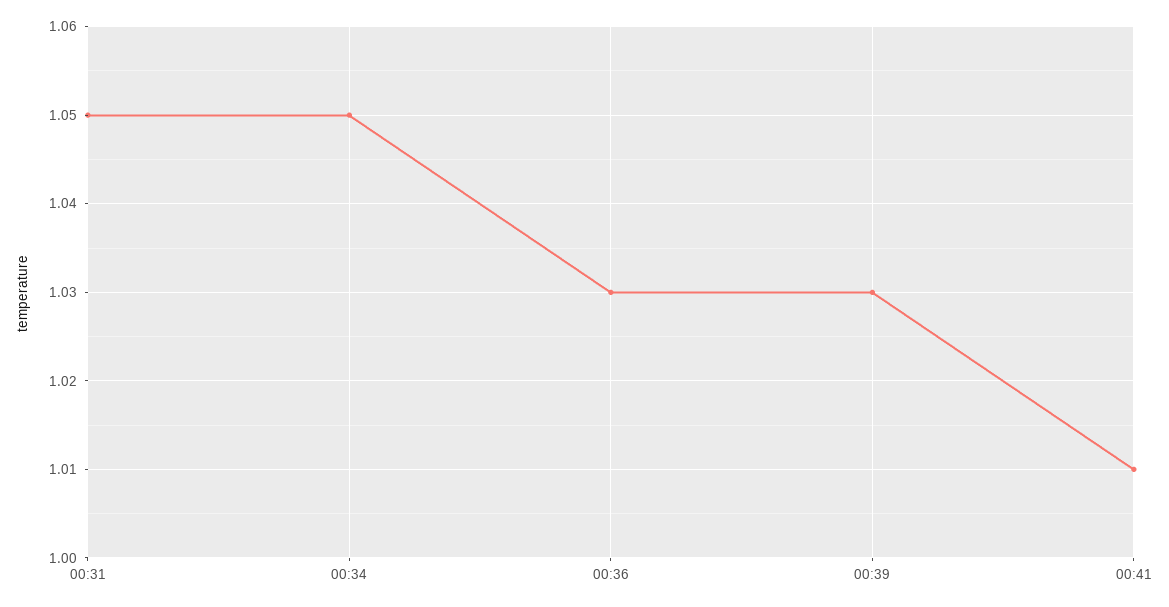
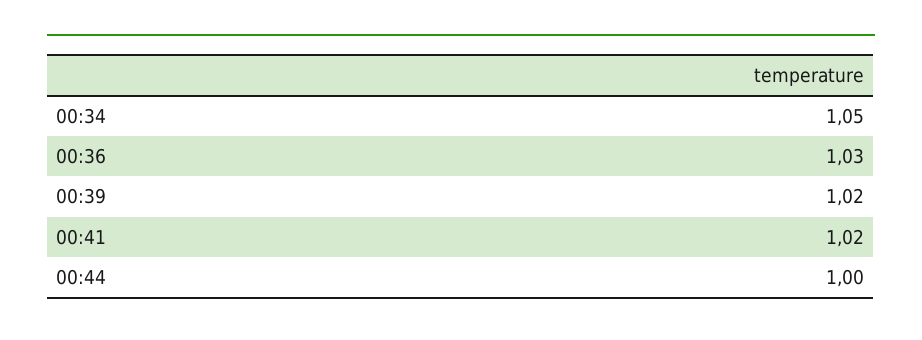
00:31: 1.05 -> none
00:39: 1.03 -> 1.02
00:41: 1.01 -> 1.02
00:44: none -> 1

